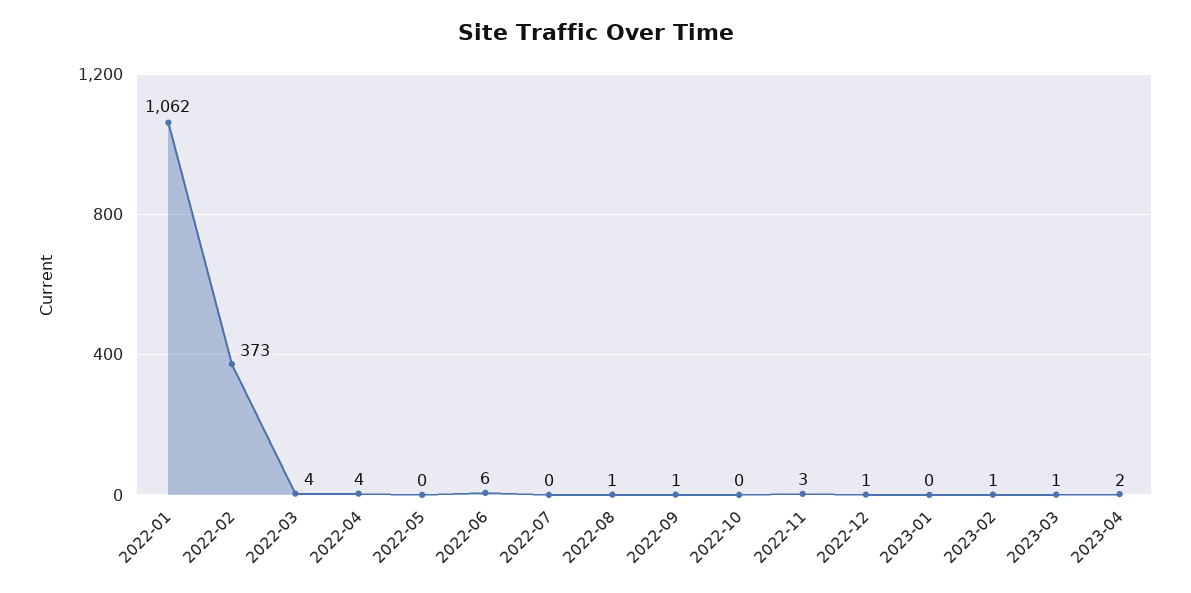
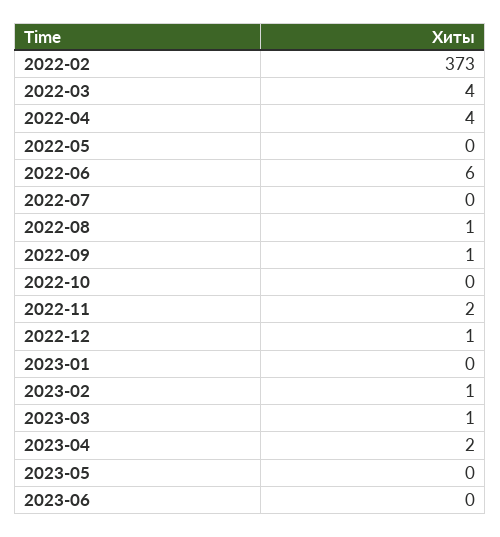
2022-01: 1062 -> none
2022-11: 3 -> 2
2023-05: none -> 0
2023-06: none -> 0

